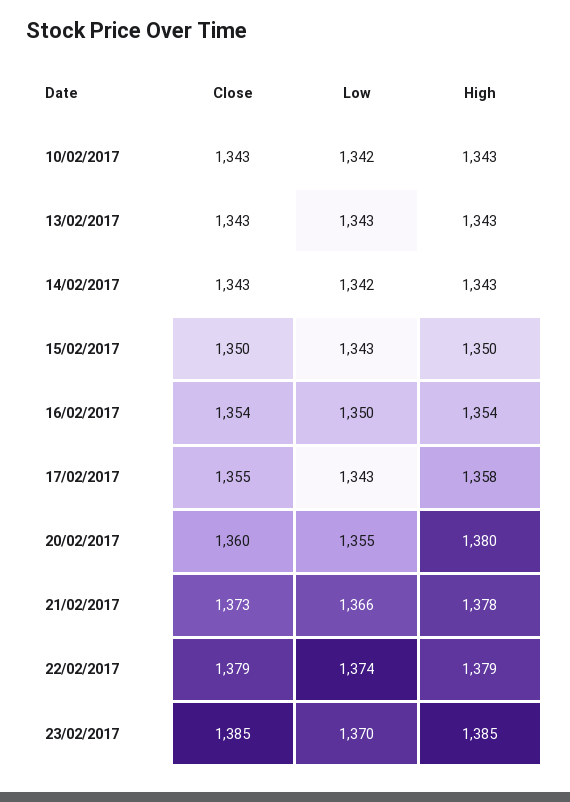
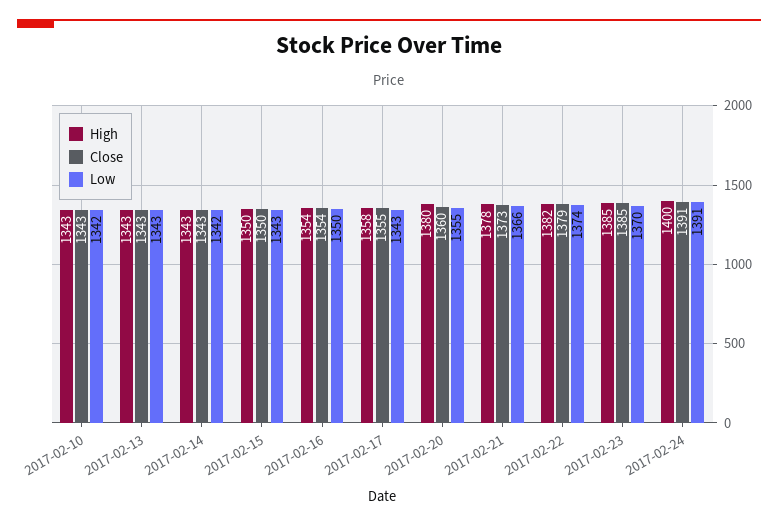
High, 22/02/2017: 1379 -> 1382
High, 2017-02-24: none -> 1400
Close, 2017-02-24: none -> 1391
Low, 2017-02-24: none -> 1391

